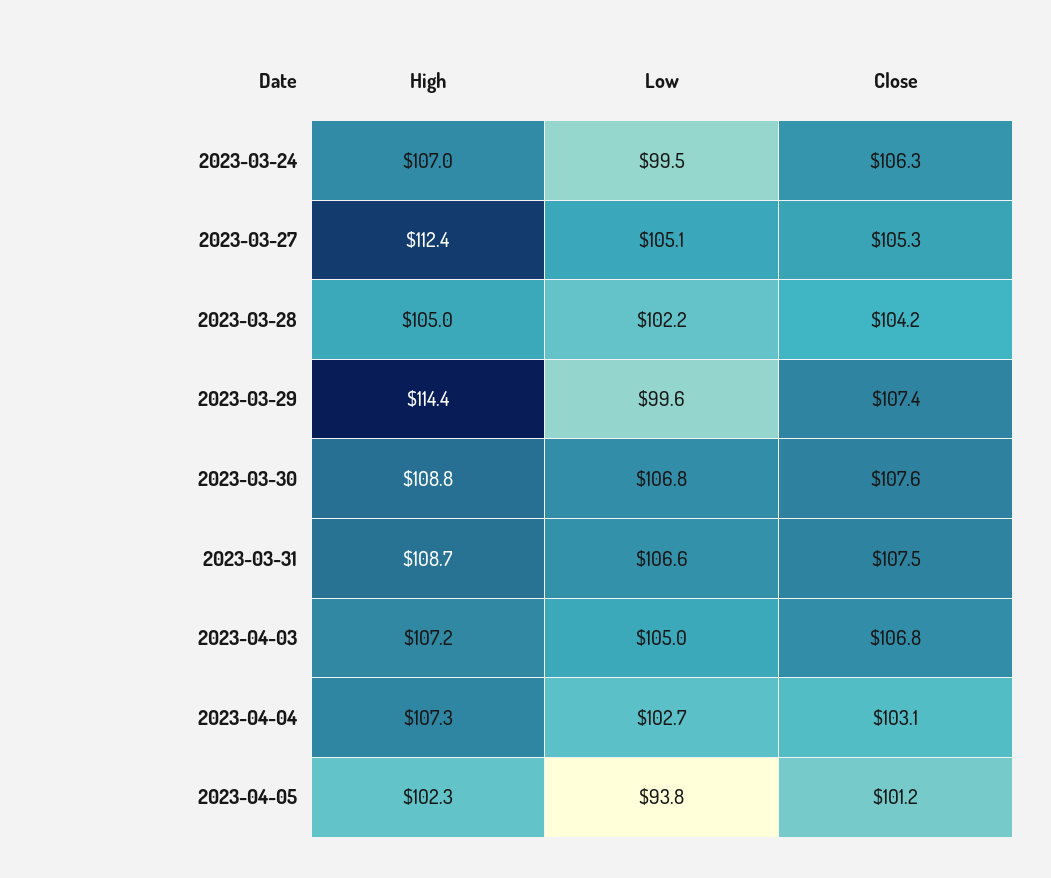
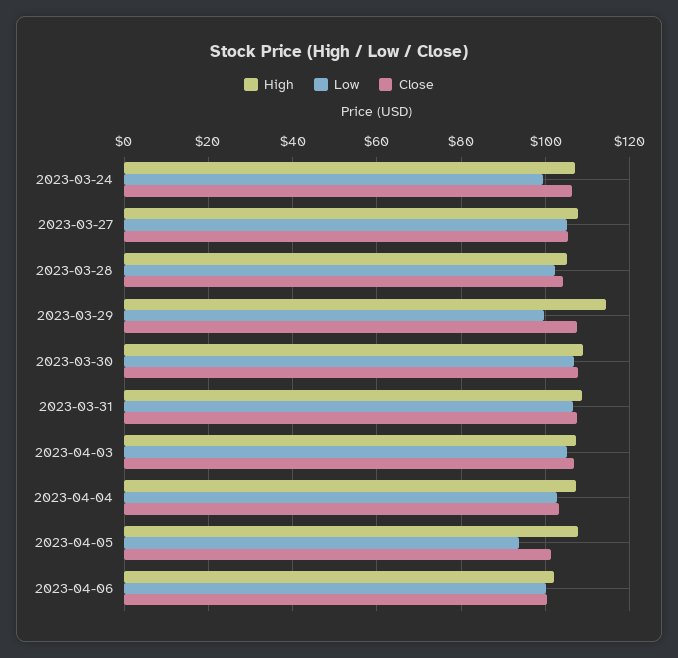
High, 2023-03-27: 112.4 -> 108
High, 2023-04-05: 102.3 -> 108
High, 2023-04-06: none -> 102
Low, 2023-04-06: none -> 100
Close, 2023-04-06: none -> 100

